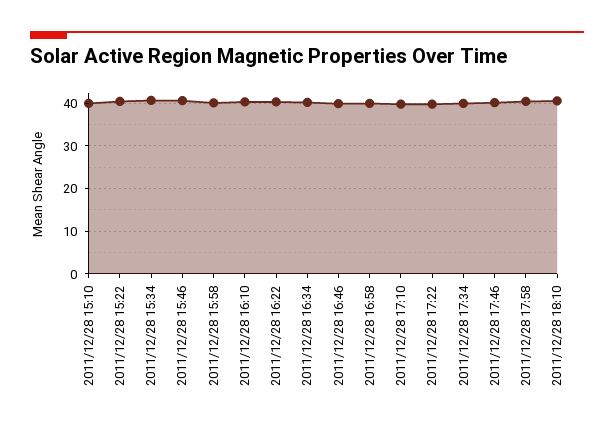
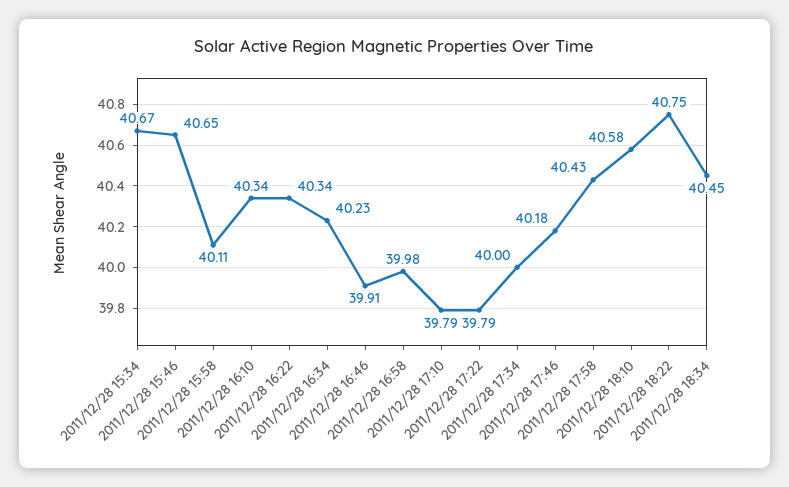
2011/12/28 15:10: 40 -> none
2011/12/28 15:22: 40 -> none
2011/12/28 18:22: none -> 40.75
2011/12/28 18:34: none -> 40.45

